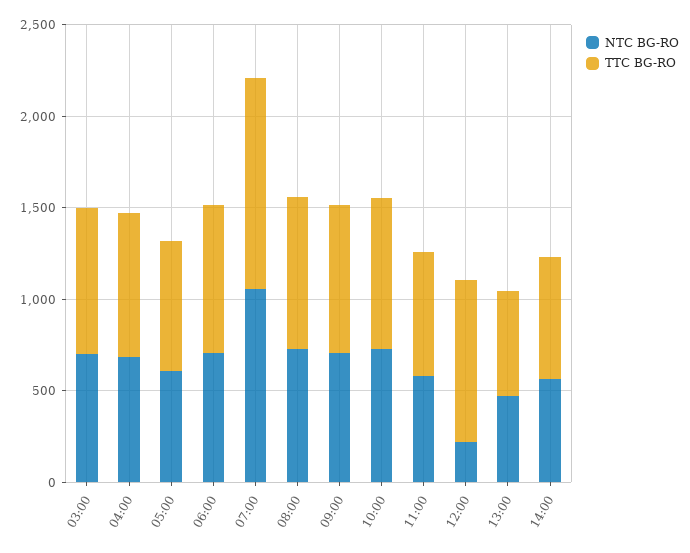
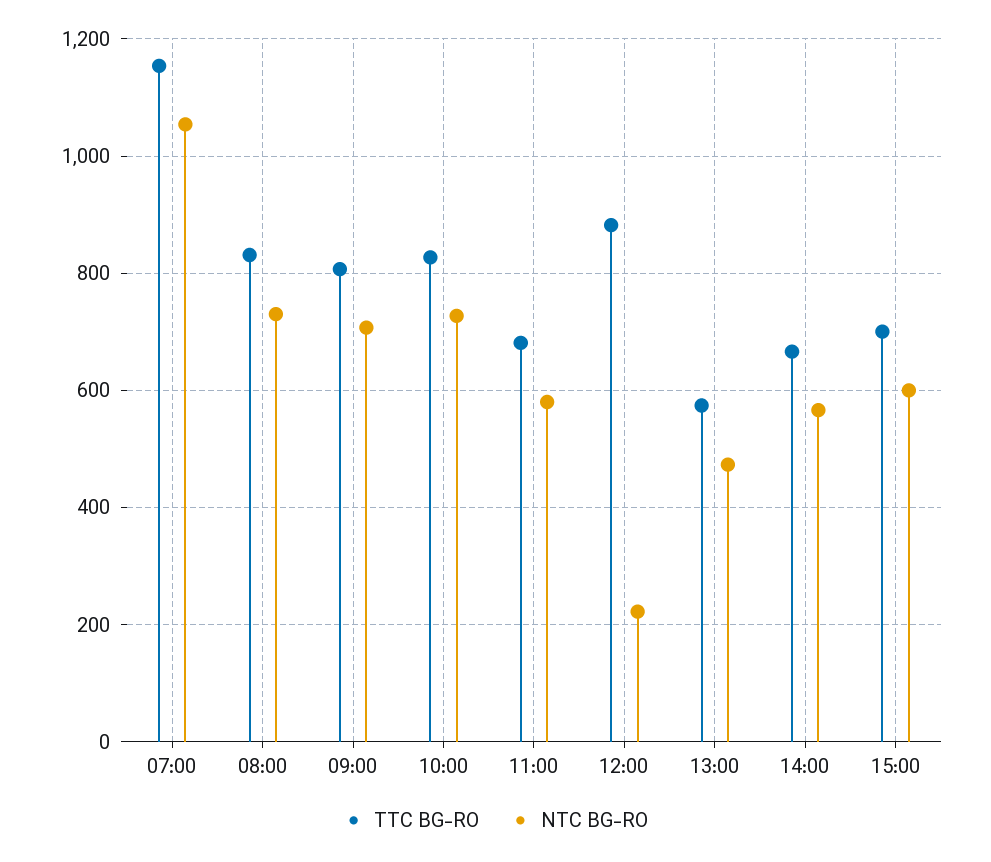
NTC BG-RO, 03:00: 700 -> none
TTC BG-RO, 03:00: 800 -> none
NTC BG-RO, 04:00: 700 -> none
TTC BG-RO, 04:00: 800 -> none
NTC BG-RO, 05:00: 600 -> none
TTC BG-RO, 05:00: 700 -> none
NTC BG-RO, 06:00: 700 -> none
TTC BG-RO, 06:00: 800 -> none
TTC BG-RO, 15:00: none -> 700
NTC BG-RO, 15:00: none -> 600

